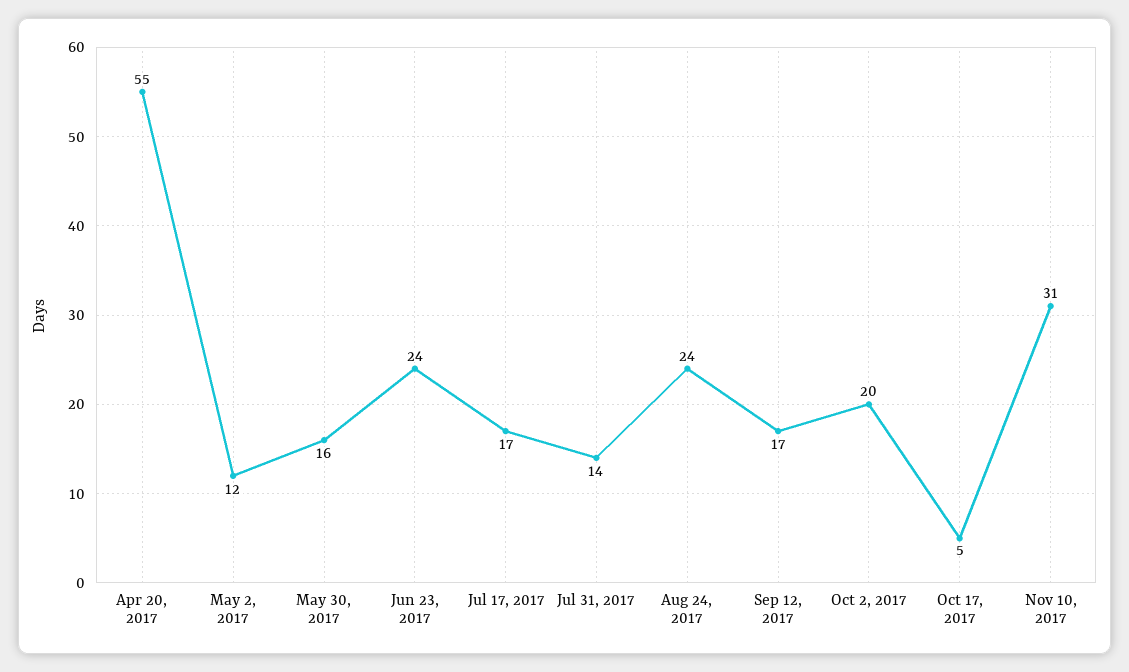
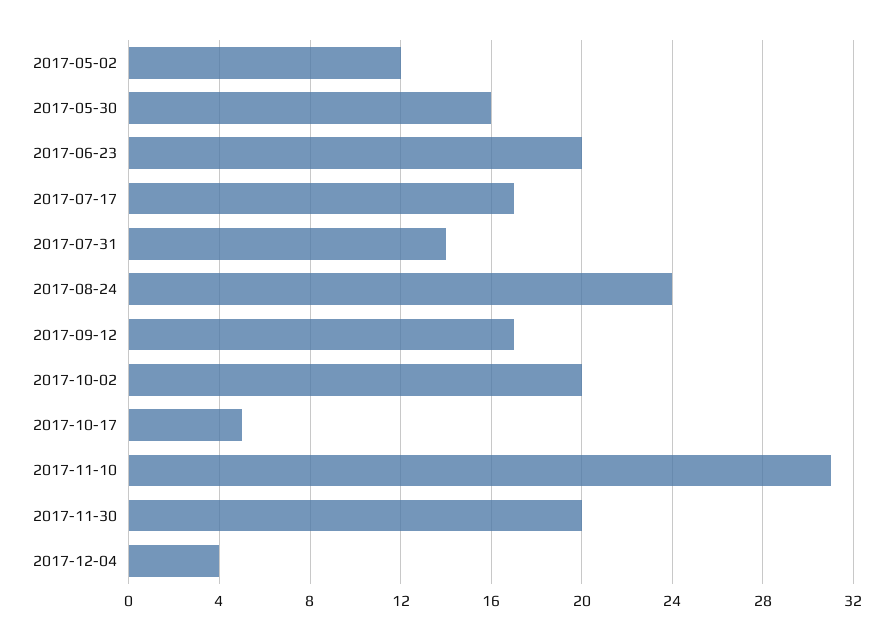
Apr 20, 2017: 55 -> none
Jun 23, 2017: 24 -> 20
2017-11-30: none -> 20
2017-12-04: none -> 4

